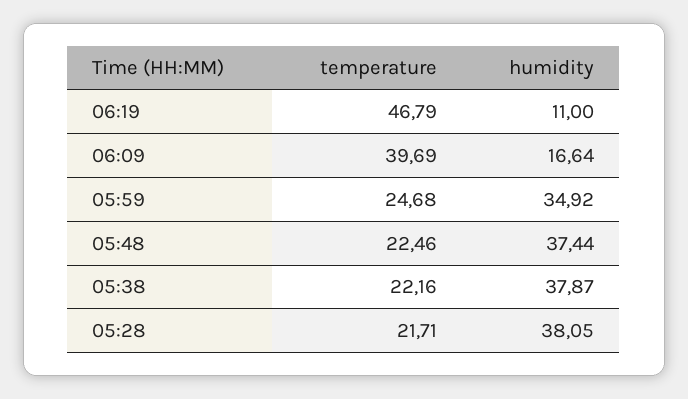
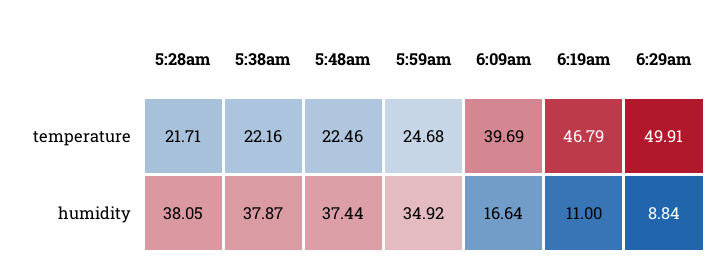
temperature, 6:29am: none -> 49.91
humidity, 6:29am: none -> 8.84

